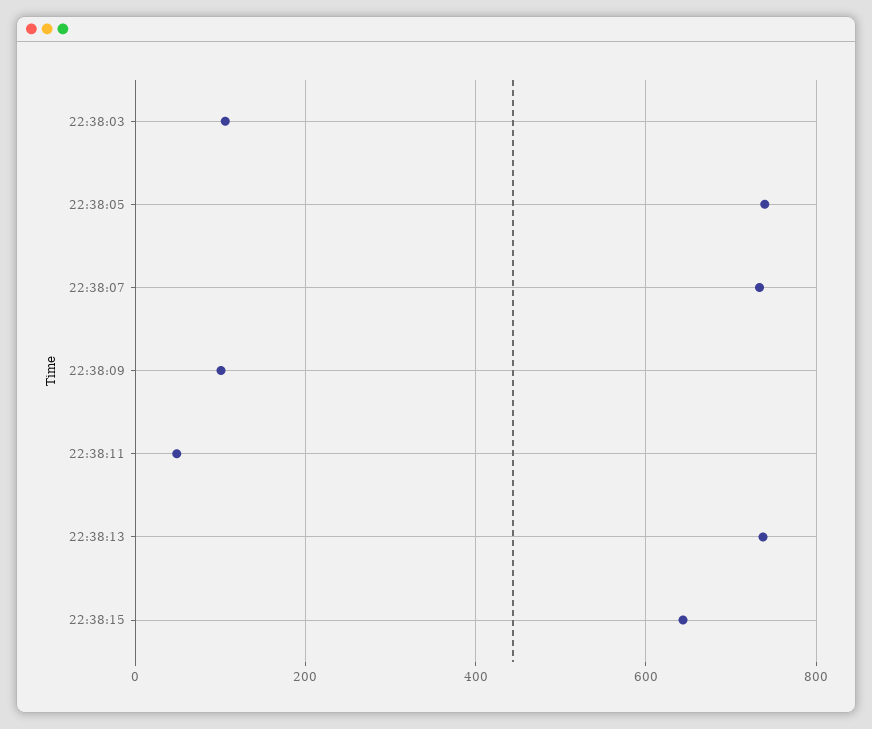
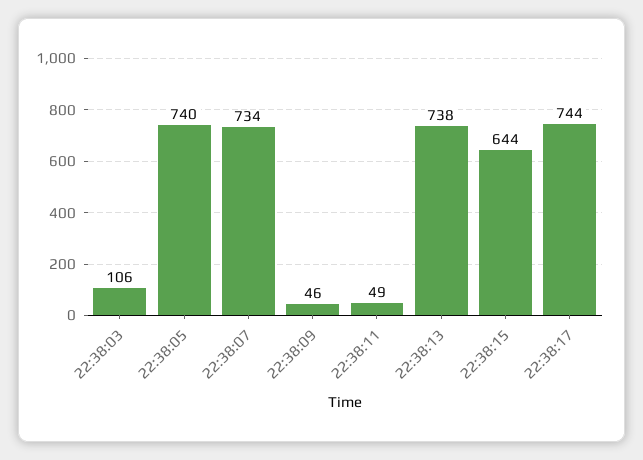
22:38:09: 100 -> 46
22:38:17: none -> 744

